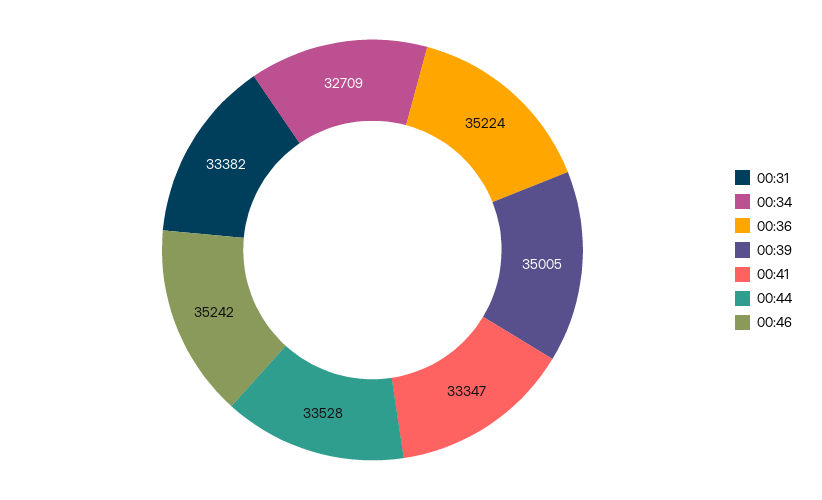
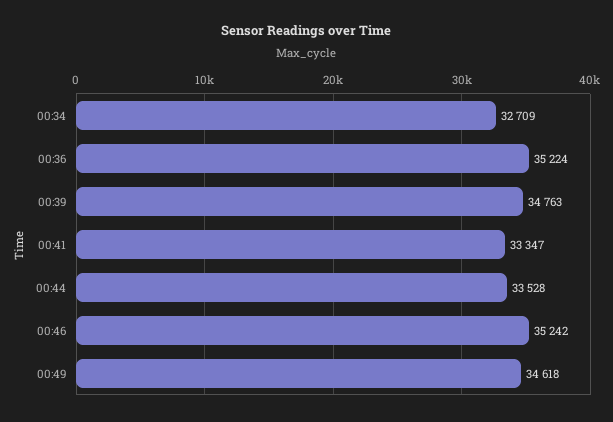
00:31: 33382 -> none
00:39: 35005 -> 34763
00:49: none -> 34618

